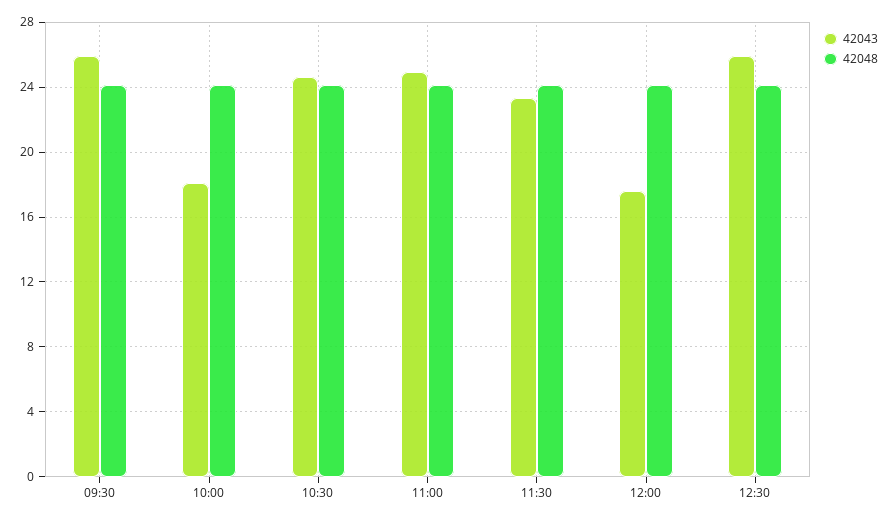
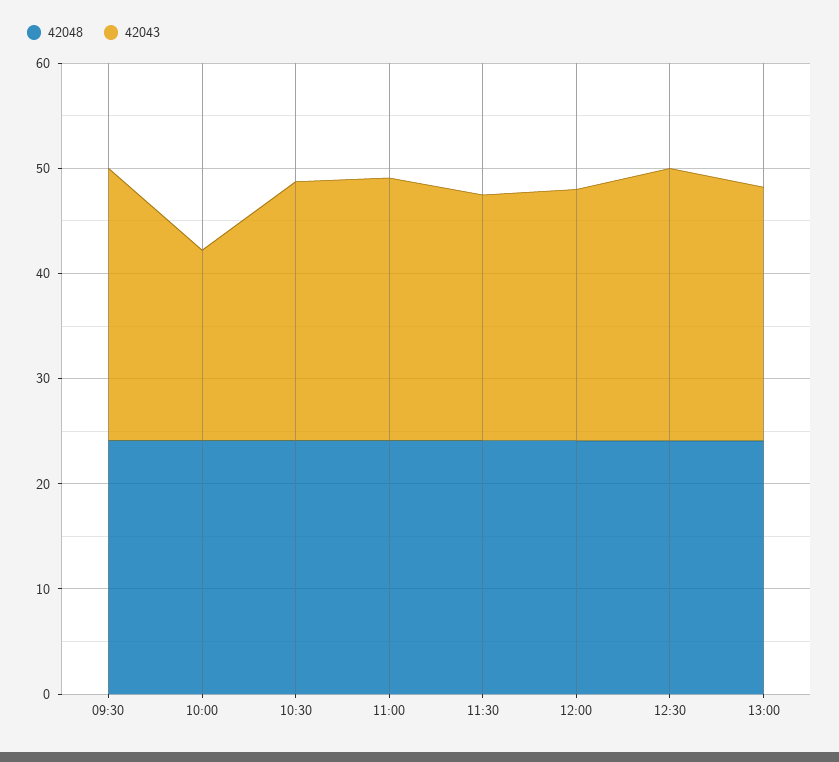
42043, 12:00: 17.5 -> 24
42048, 13:00: none -> 24
42043, 13:00: none -> 24

